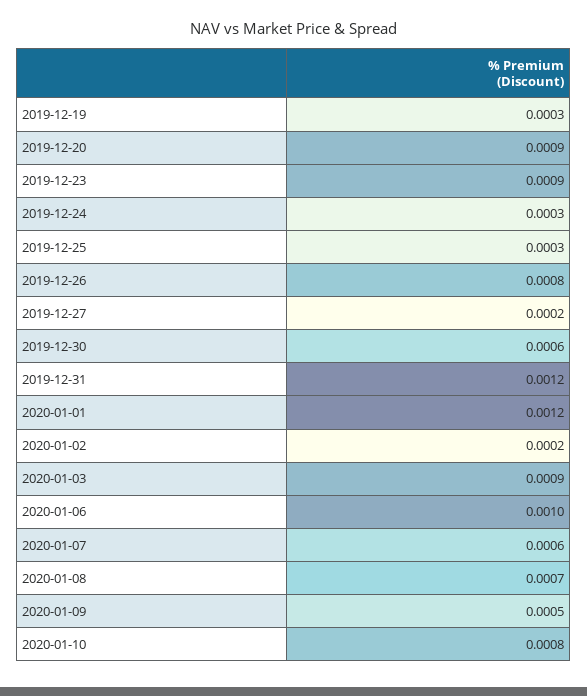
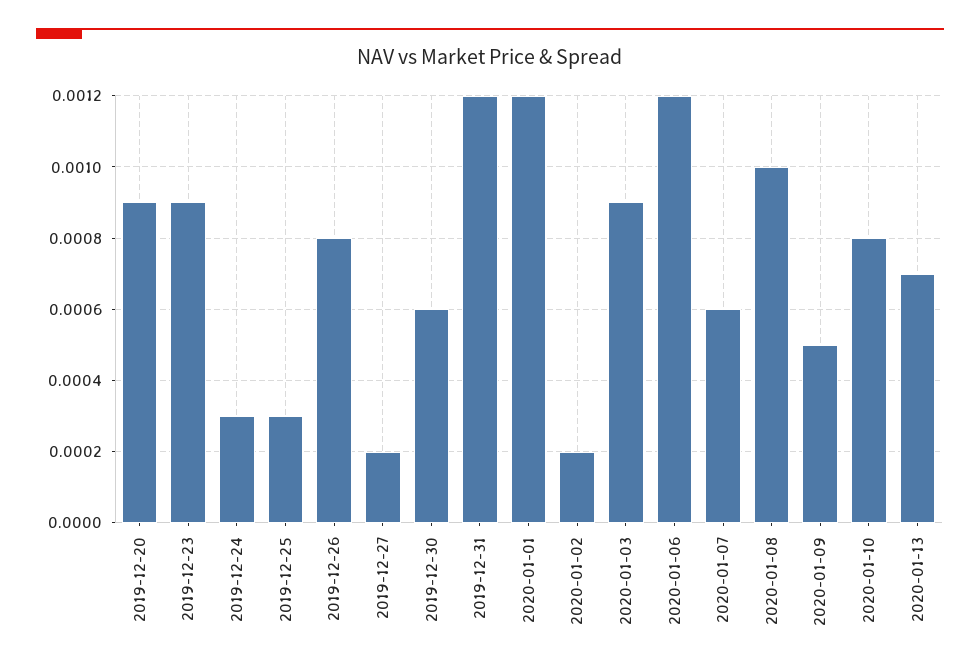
2019-12-19: 0.0003 -> none
2020-01-06: 0.001 -> 0.0012
2020-01-08: 0.0007 -> 0.001
2020-01-13: none -> 0.0007

